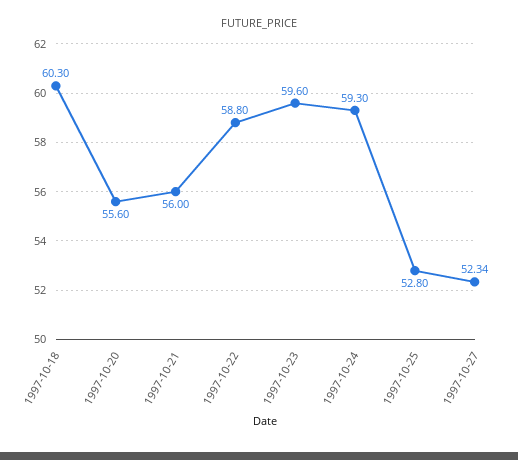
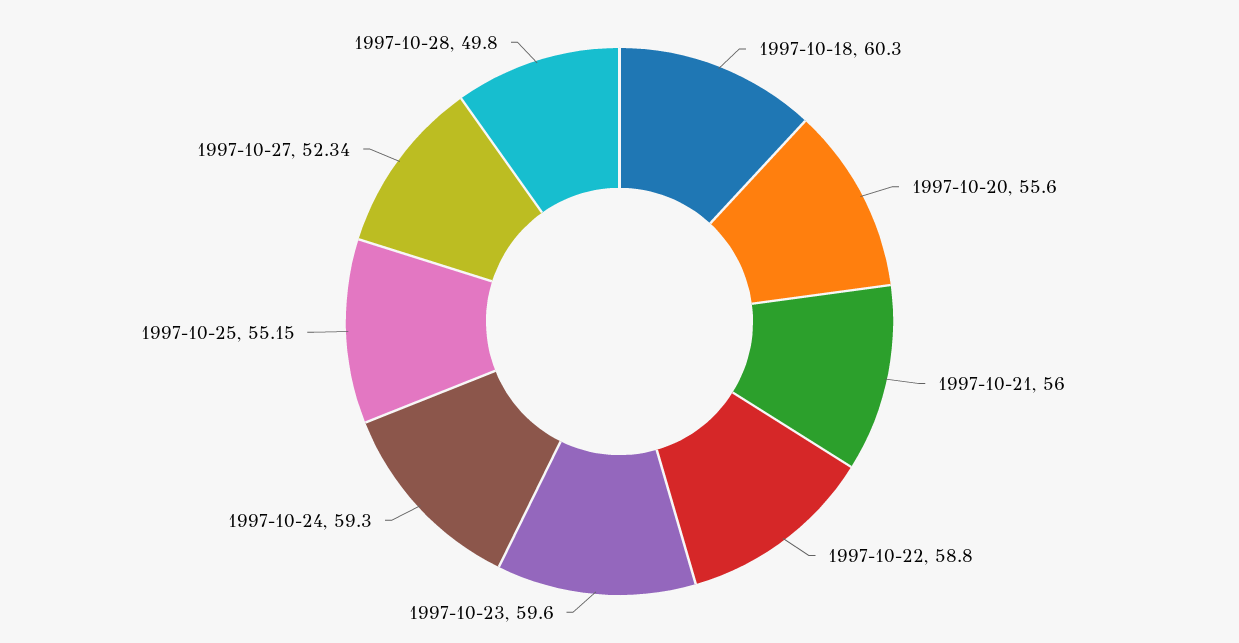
1997-10-25: 52.8 -> 55.15
1997-10-28: none -> 49.8

